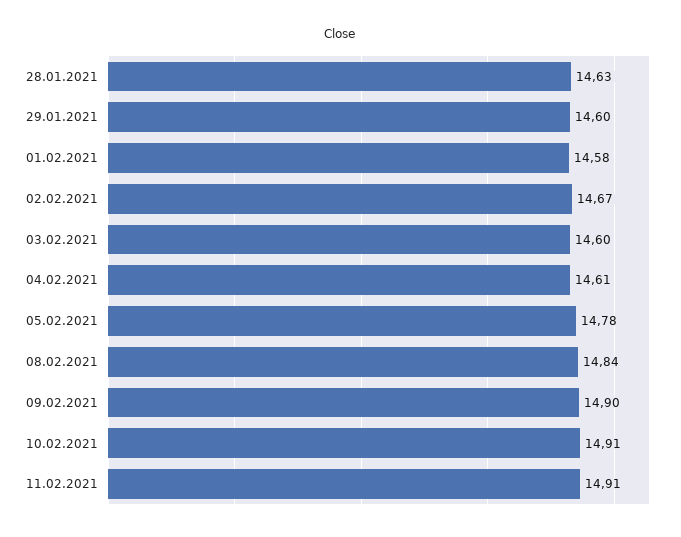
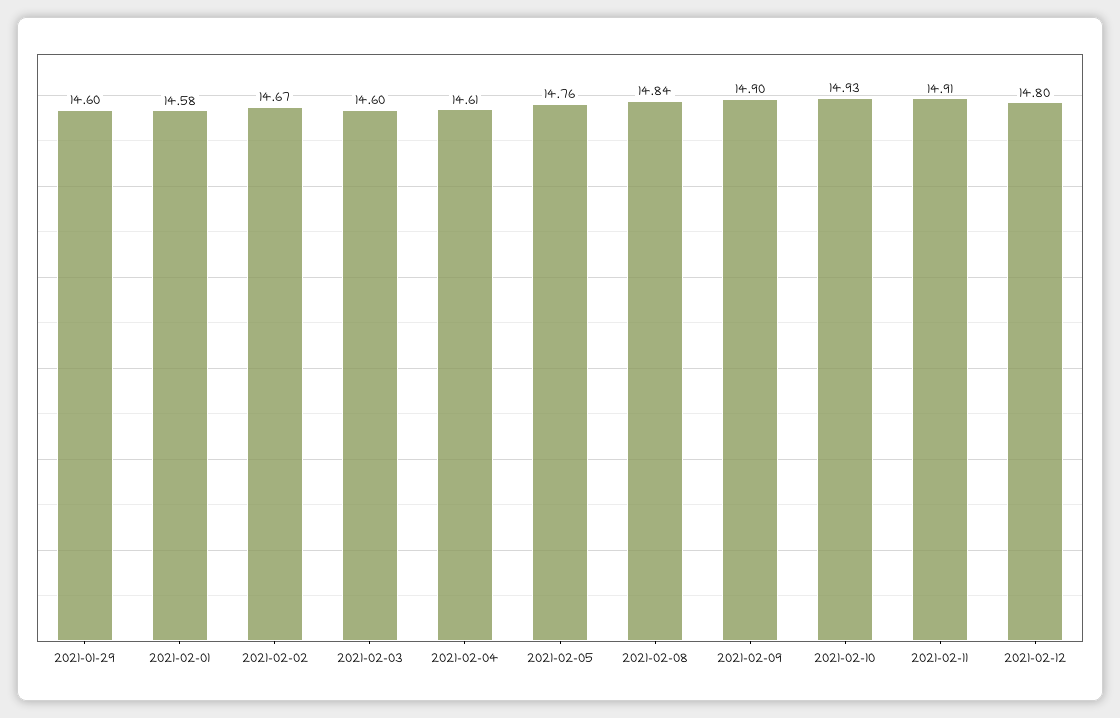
28.01.2021: 14.63 -> none
05.02.2021: 14.78 -> 14.76
10.02.2021: 14.91 -> 14.93
2021-02-12: none -> 14.8

